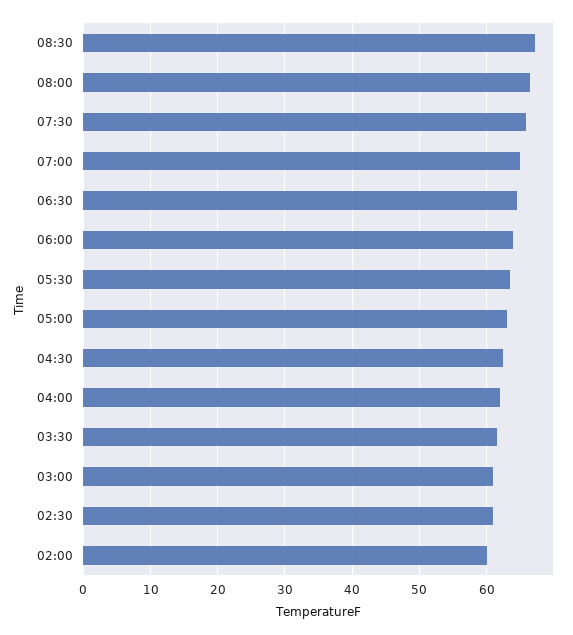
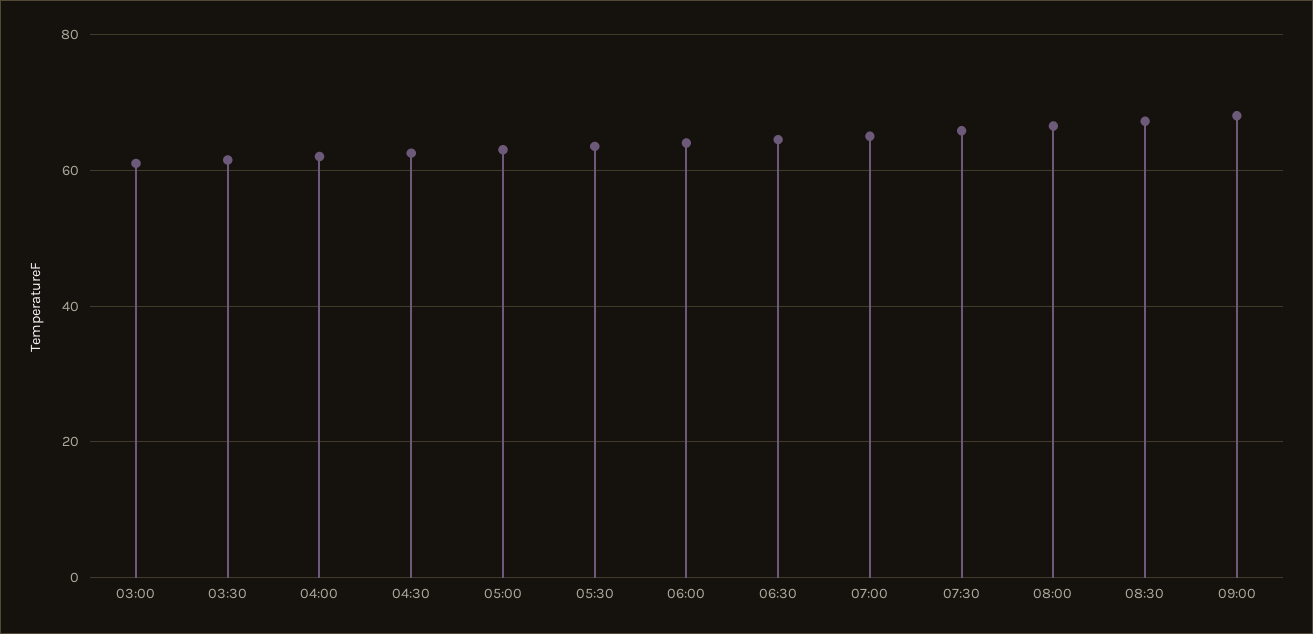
02:30: 61 -> none
02:00: 60 -> none
09:00: none -> 68

